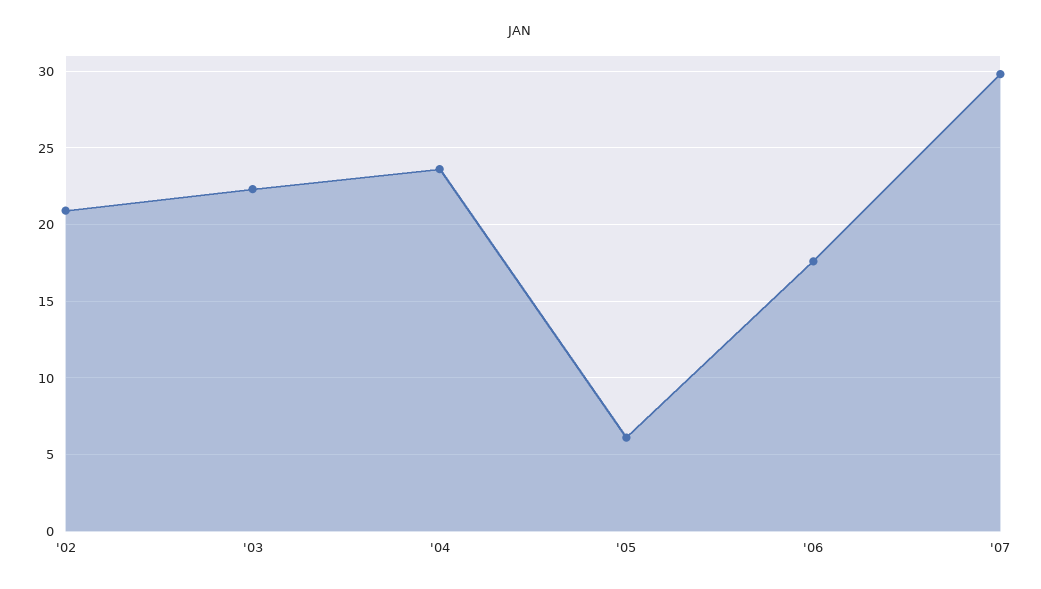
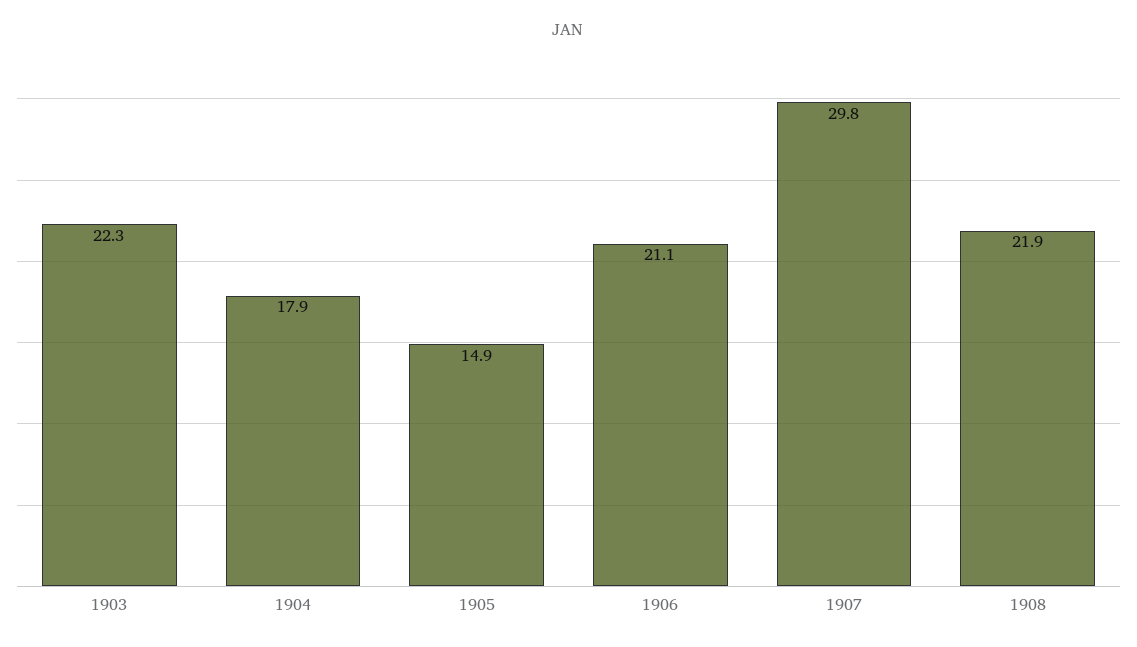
'02: 21 -> none
'04: 23.5 -> 17.9
'05: 6 -> 14.9
'06: 17.5 -> 21.1
1908: none -> 21.9

